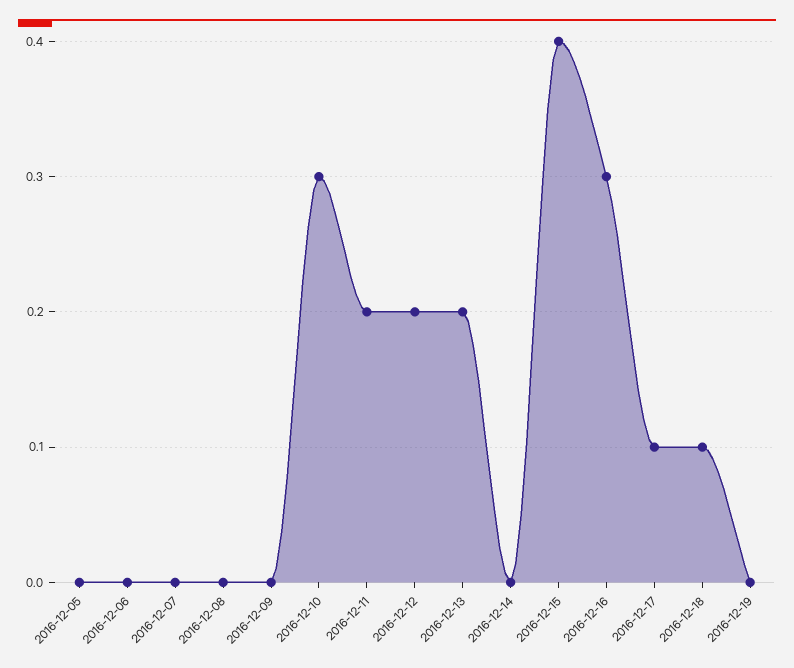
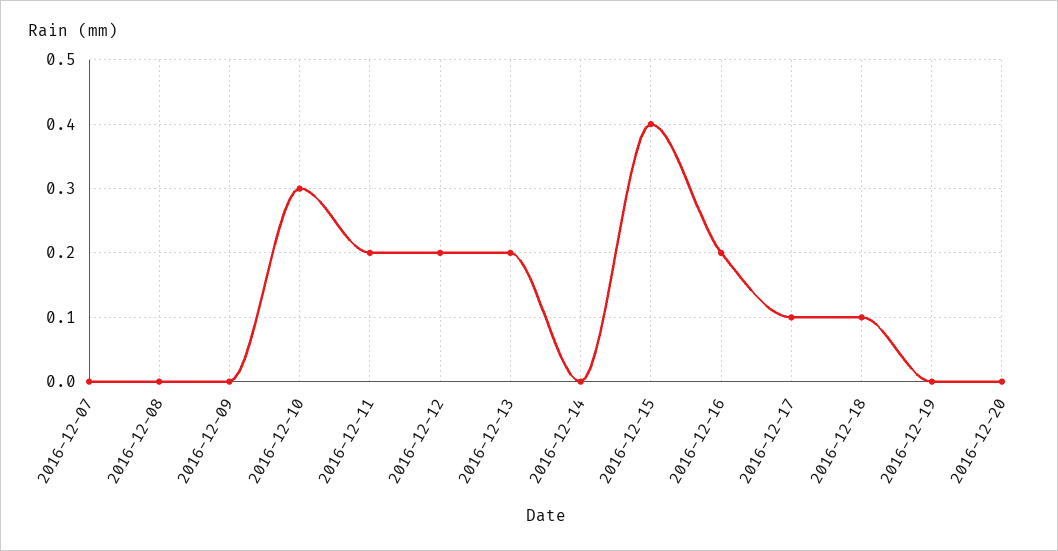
2016-12-05: 0 -> none
2016-12-06: 0 -> none
2016-12-16: 0.3 -> 0.2
2016-12-20: none -> 0

